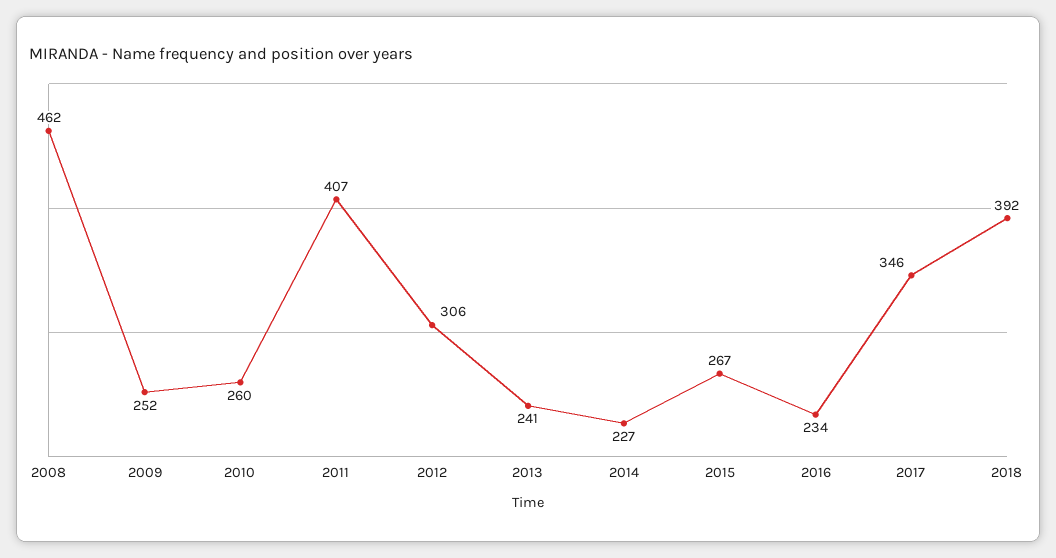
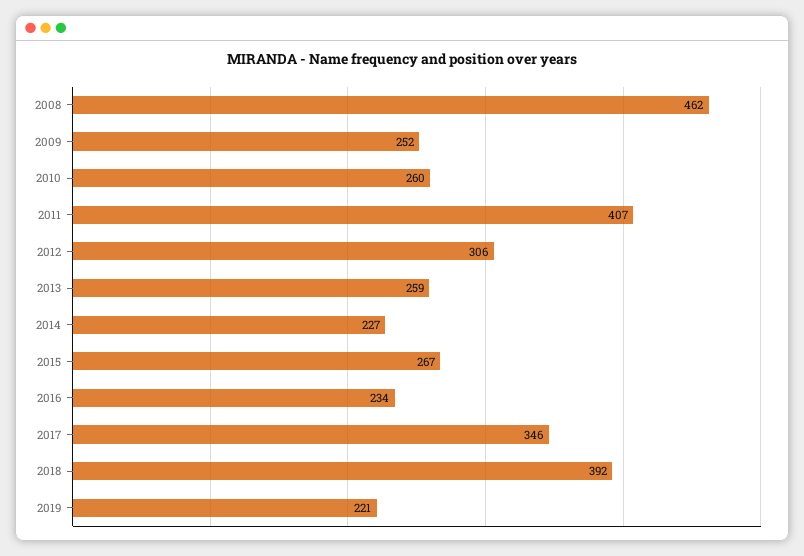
2013: 241 -> 259
2019: none -> 221

